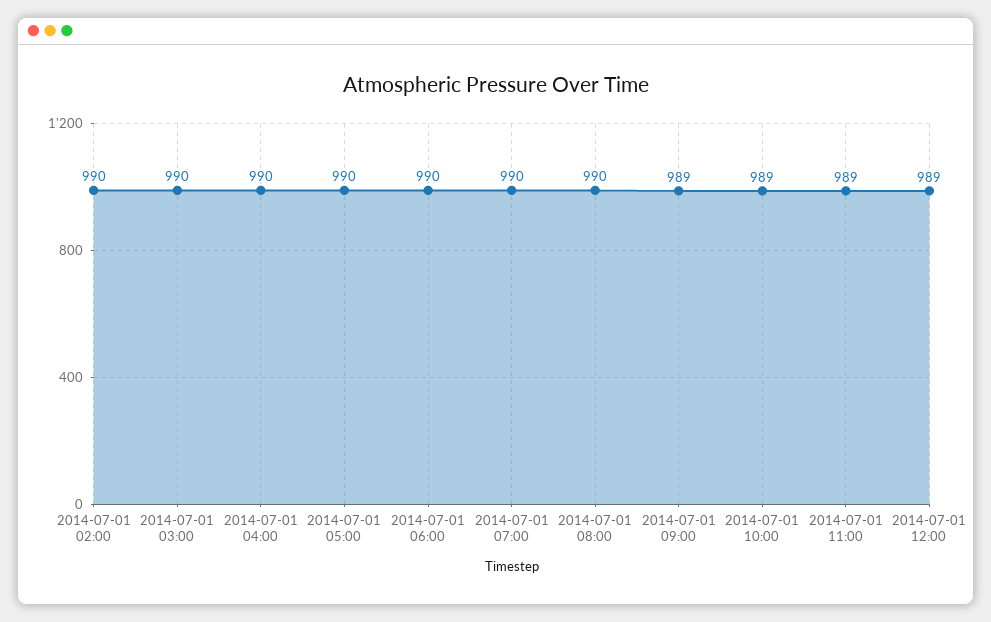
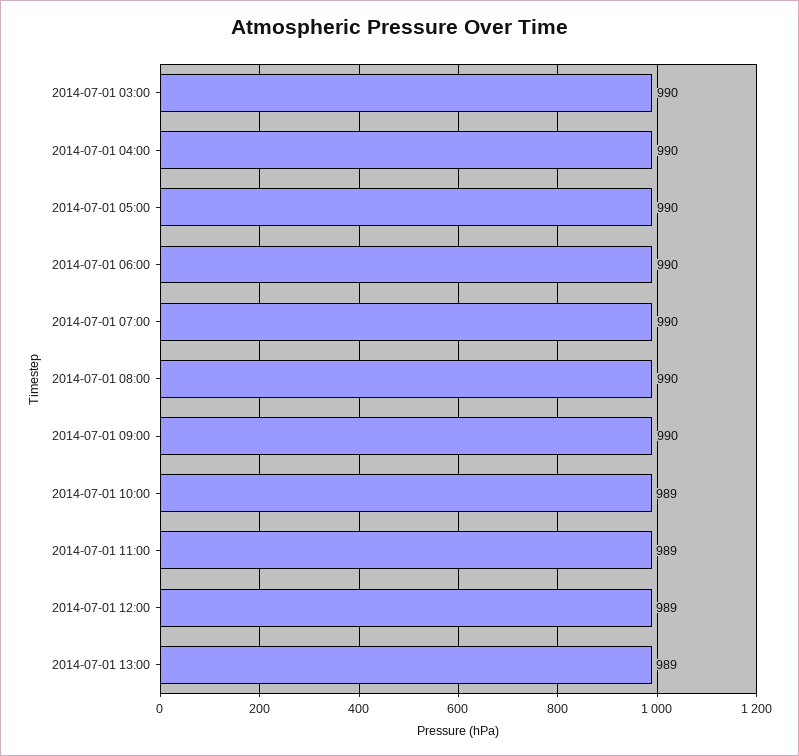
2014-07-01 02:00: 990 -> none
2014-07-01 09:00: 989 -> 990
2014-07-01 13:00: none -> 989

